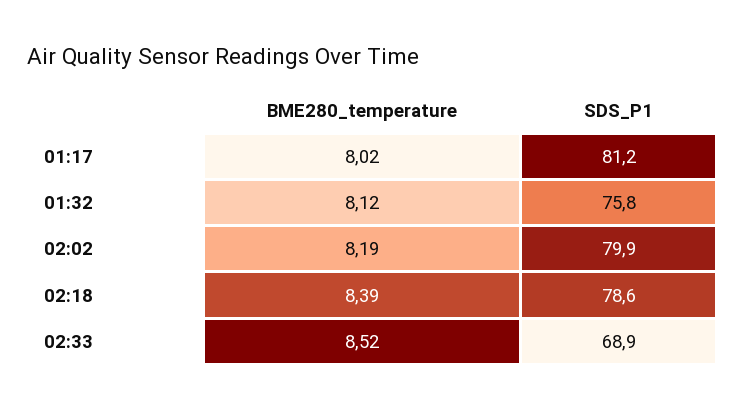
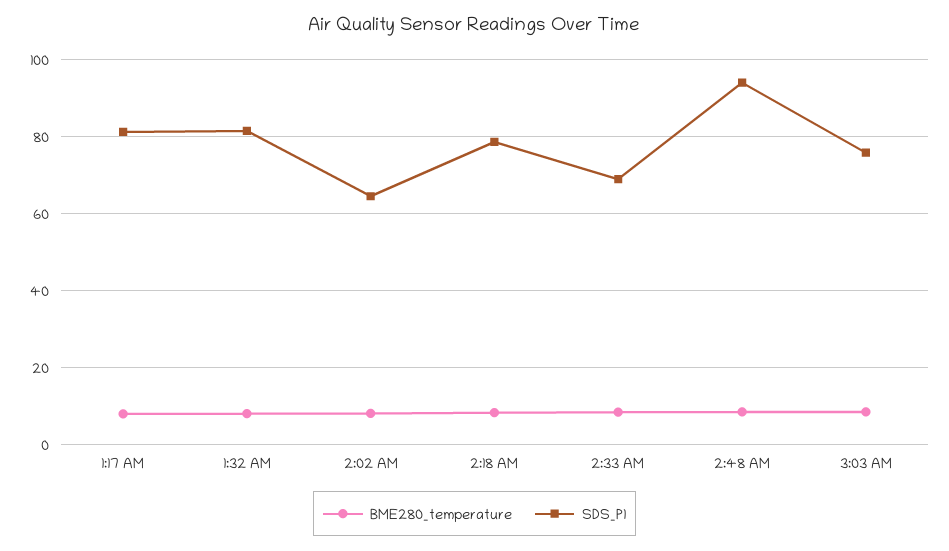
SDS_P1, 01:32: 75.8 -> 82
SDS_P1, 02:02: 79.9 -> 64
BME280_temperature, 2:48 AM: none -> 8
SDS_P1, 2:48 AM: none -> 94
BME280_temperature, 3:03 AM: none -> 8
SDS_P1, 3:03 AM: none -> 76

